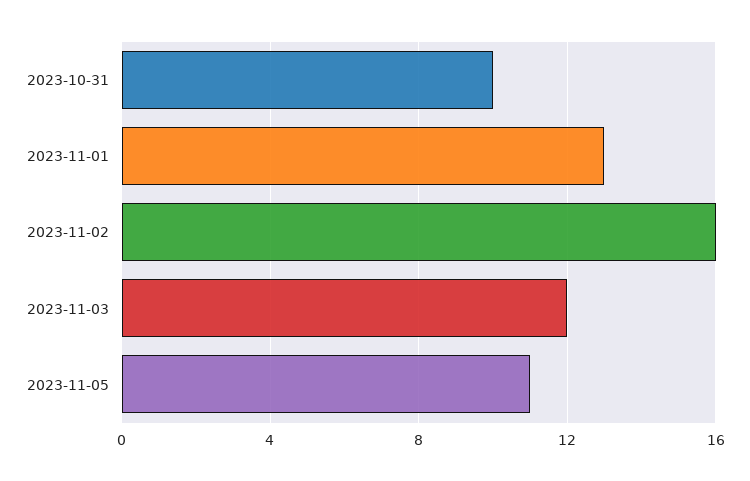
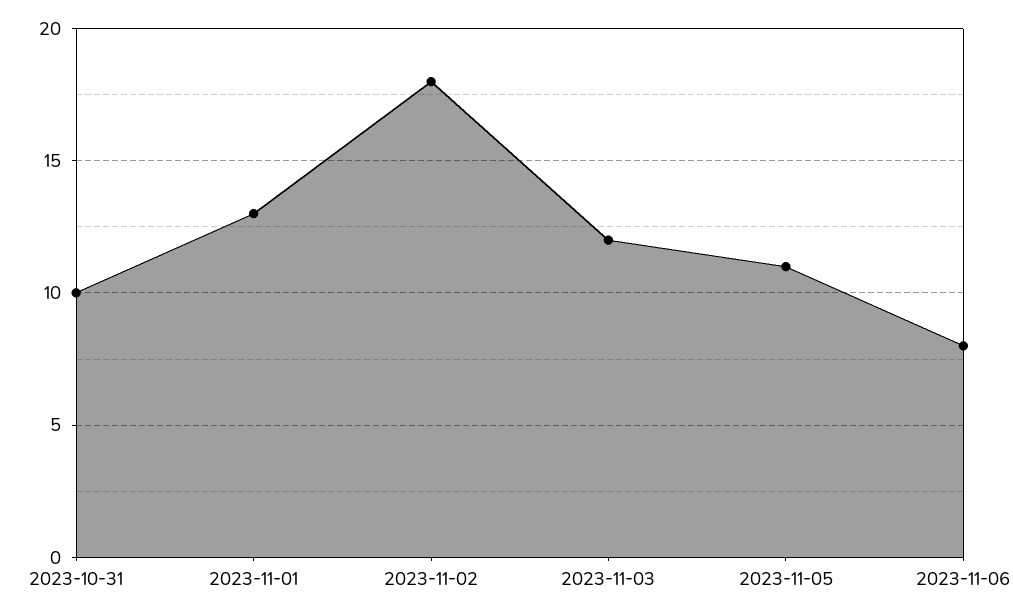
2023-11-02: 16 -> 18
2023-11-06: none -> 8

